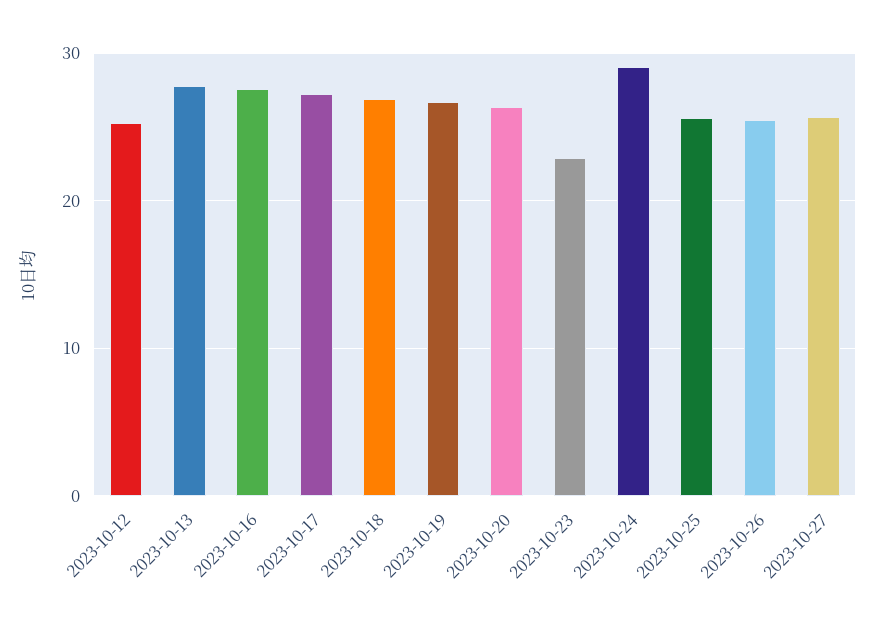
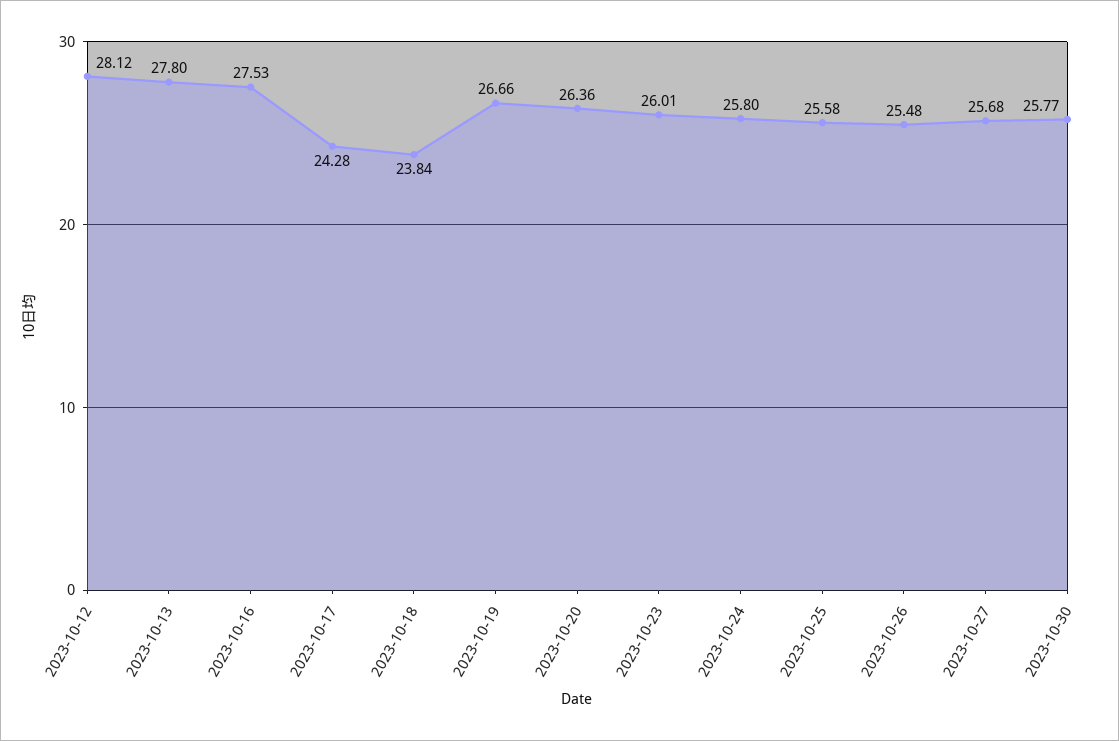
2023-10-12: 25 -> 28.12
2023-10-17: 27 -> 24.28
2023-10-18: 27 -> 23.84
2023-10-23: 23 -> 26.01
2023-10-24: 29 -> 25.8
2023-10-30: none -> 25.77

